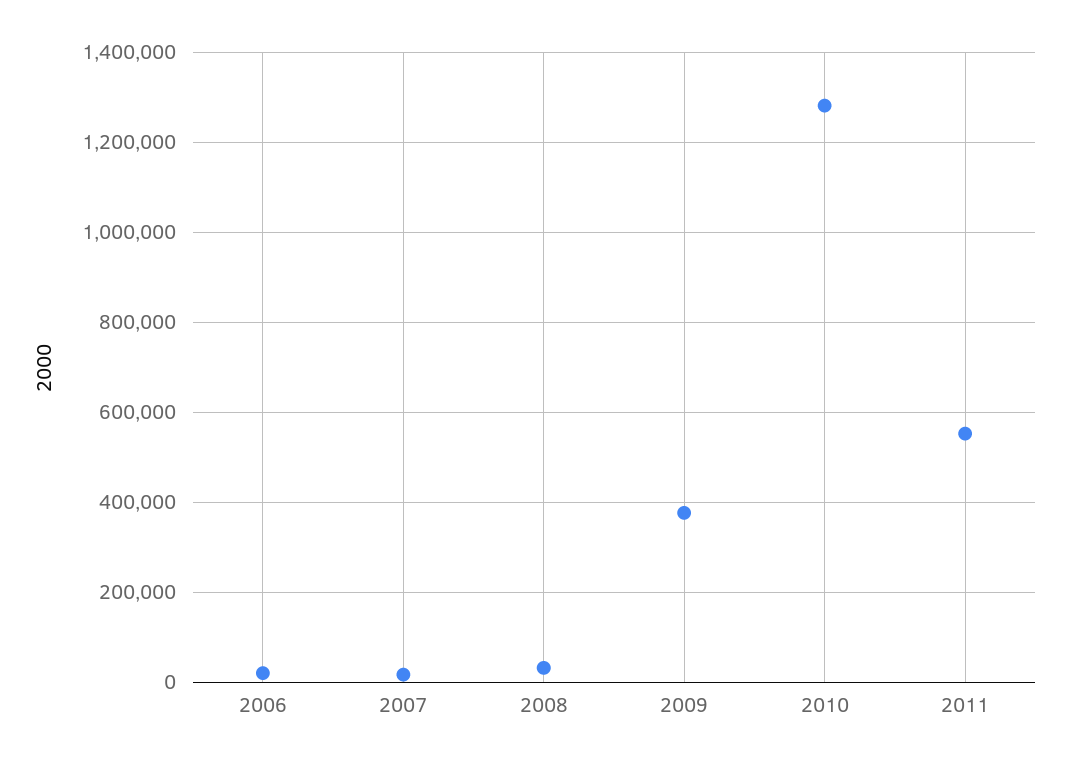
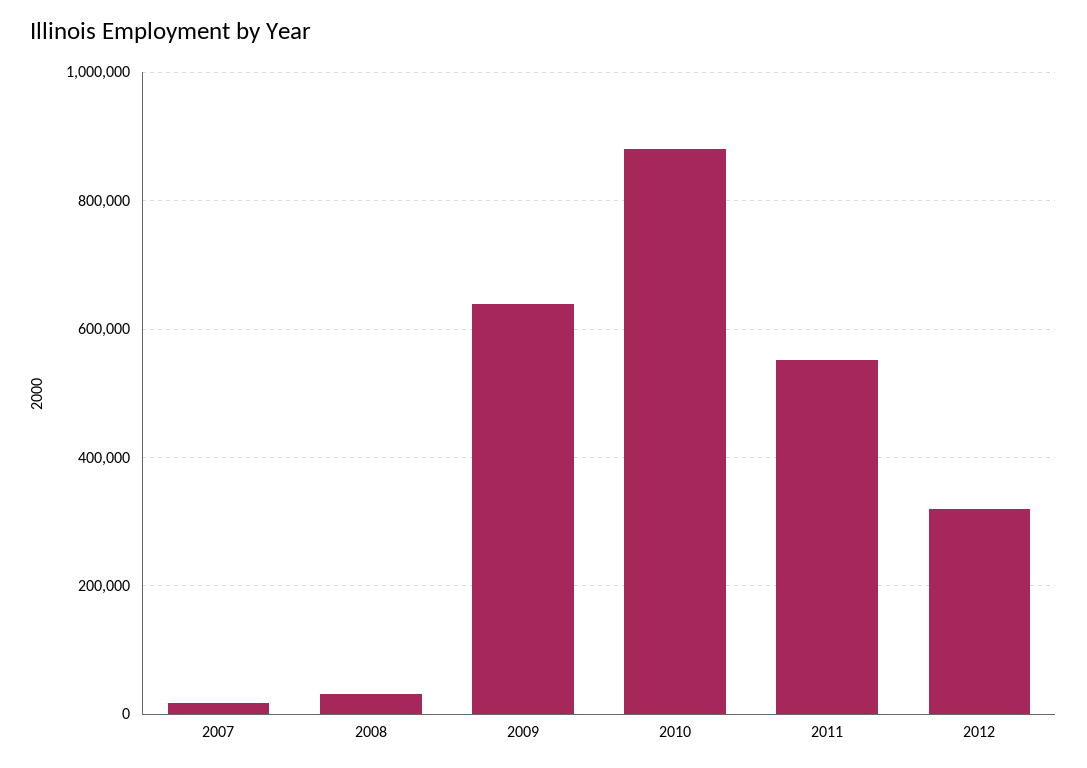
2006: 20000 -> none
2009: 380000 -> 640000
2010: 1280000 -> 880000
2012: none -> 320000

